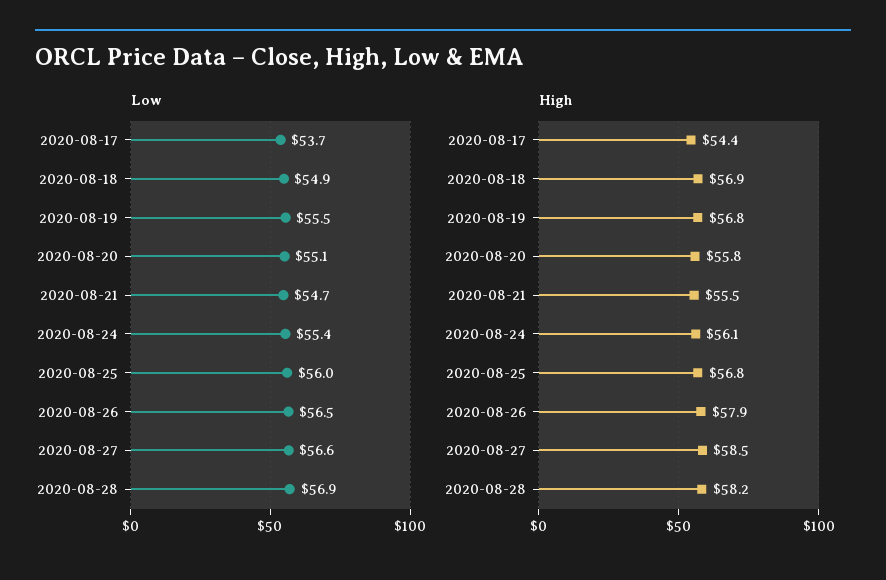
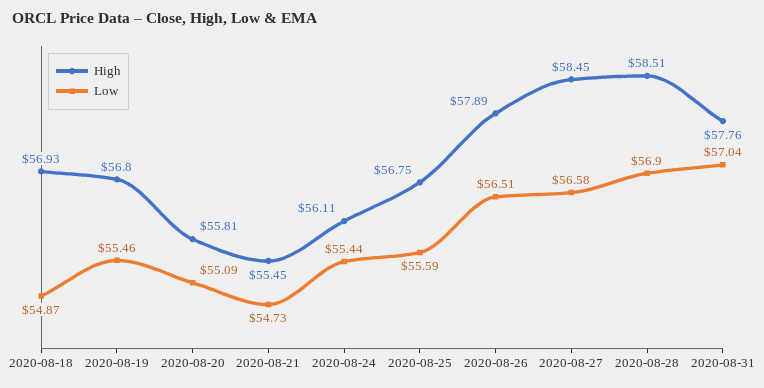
Low, 2020-08-17: 53.7 -> none
Low, 2020-08-25: 56 -> 55.59
High, 2020-08-17: 54.4 -> none
High, 2020-08-28: 58.2 -> 58.51
High, 2020-08-31: none -> 57.76
Low, 2020-08-31: none -> 57.04

